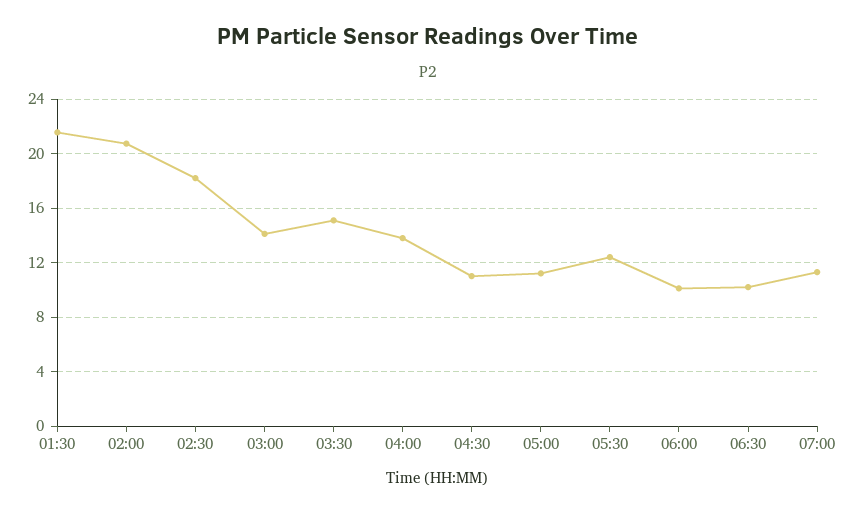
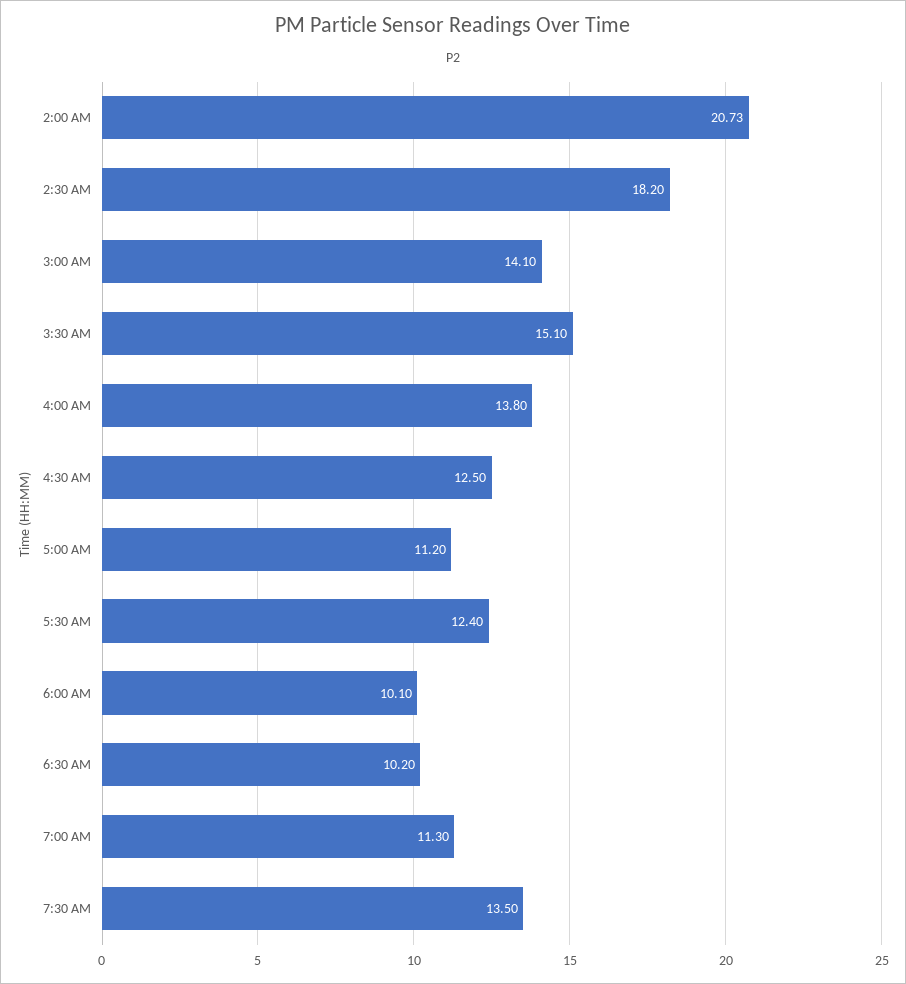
01:30: 21.5 -> none
04:30: 11 -> 12.5
7:30 AM: none -> 13.5

